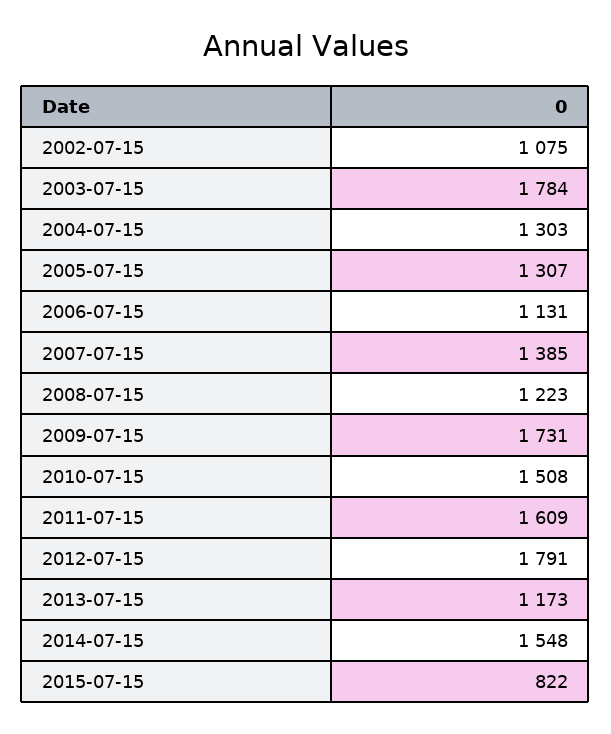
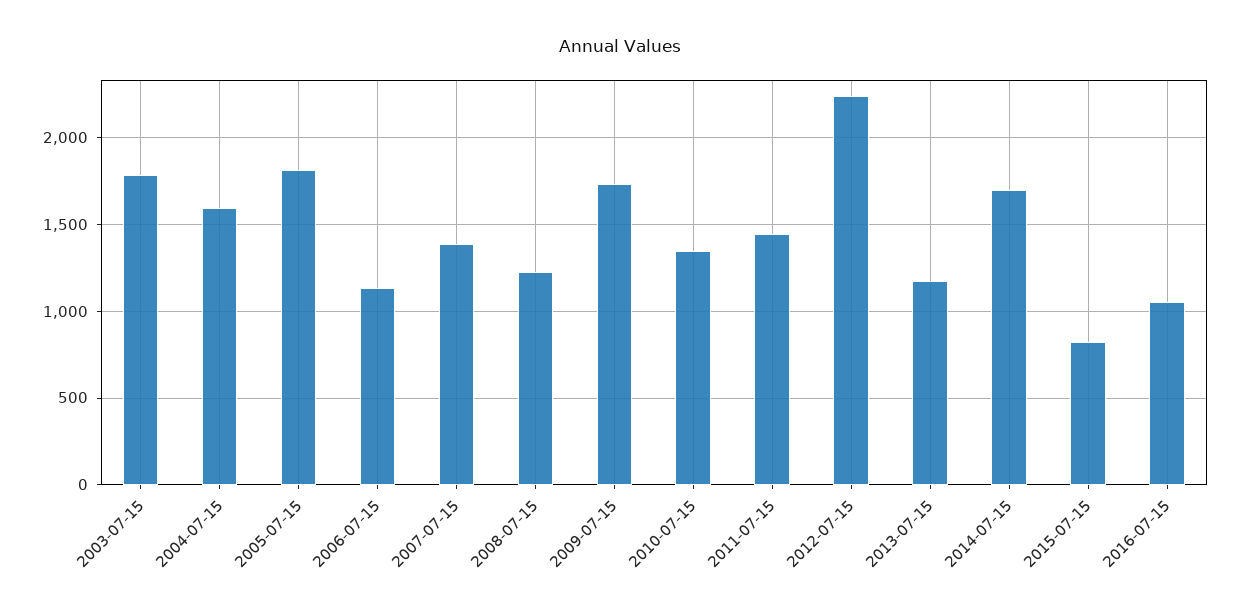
2002-07-15: 1075 -> none
2004-07-15: 1303 -> 1600
2005-07-15: 1307 -> 1800
2010-07-15: 1508 -> 1350
2011-07-15: 1609 -> 1450
2012-07-15: 1791 -> 2250
2014-07-15: 1548 -> 1700
2016-07-15: none -> 1050

